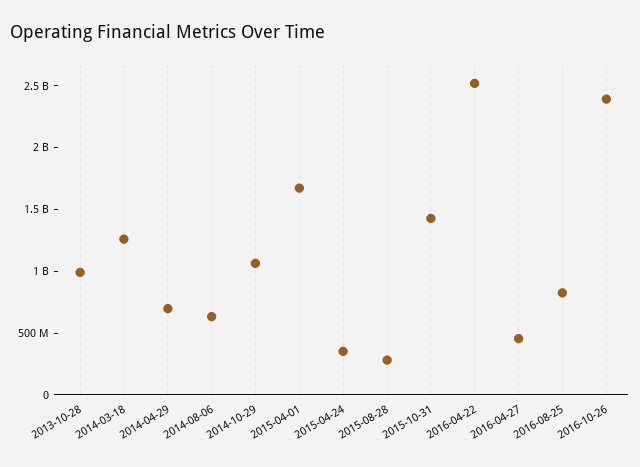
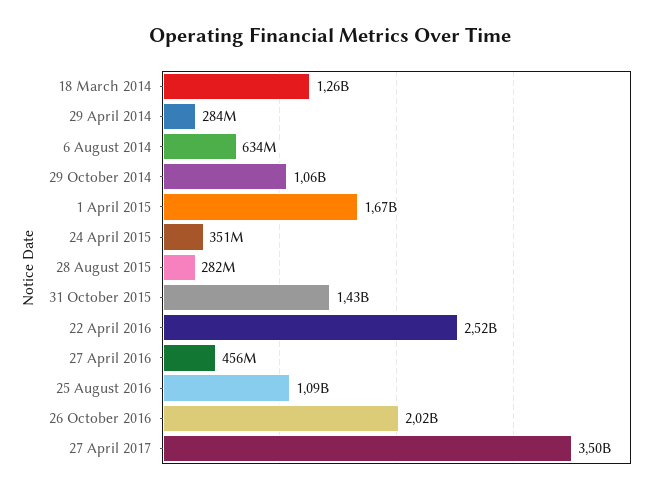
2013-10-28: 1000000000 -> none
2014-04-29: 700000000 -> 284000000
2016-08-25: 800000000 -> 1090000000
2016-10-26: 2400000000 -> 2020000000
27 April 2017: none -> 3500000000

